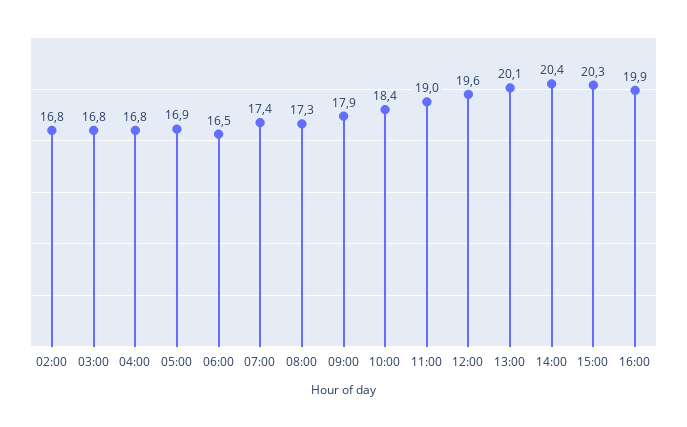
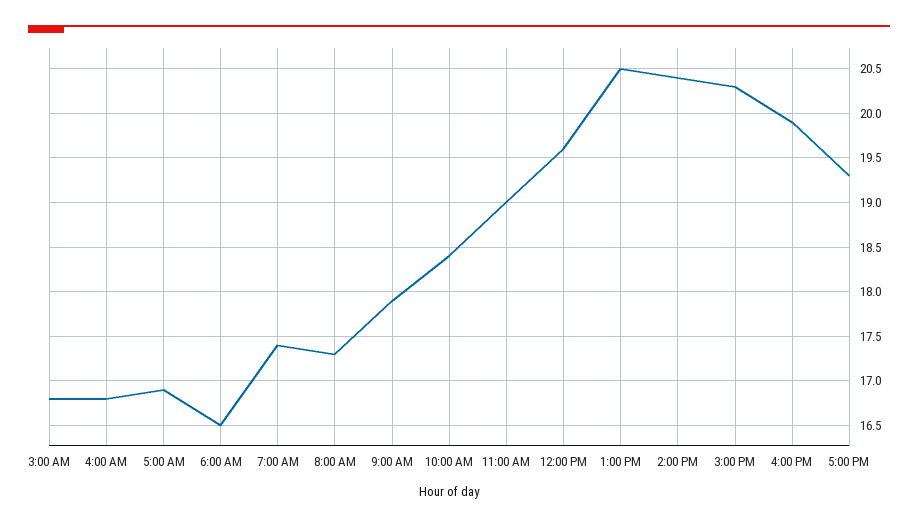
02:00: 16.8 -> none
13:00: 20.1 -> 20.5
5:00 PM: none -> 19.3

